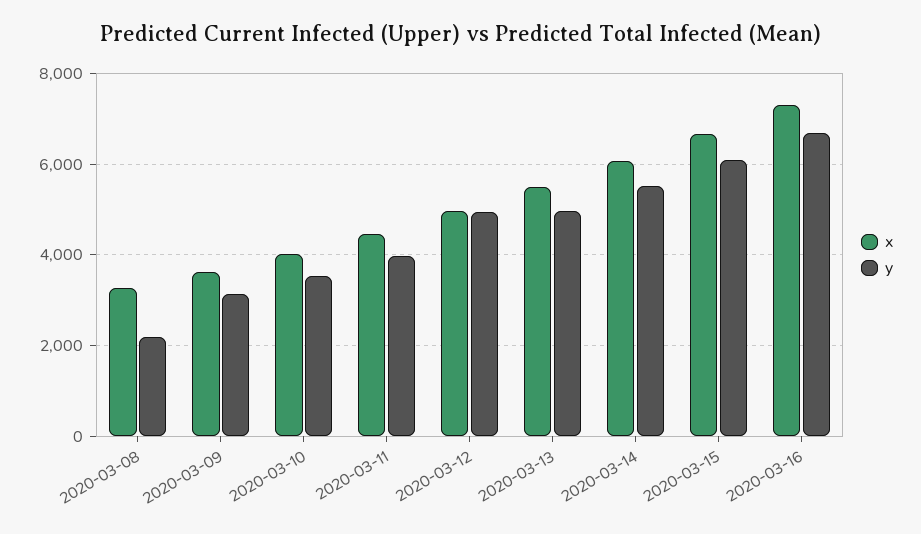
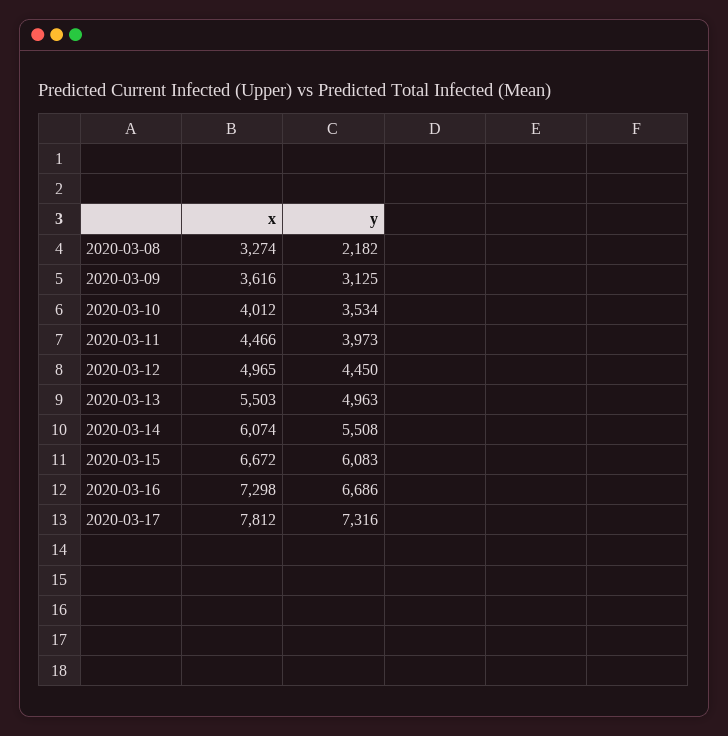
y, 2020-03-12: 5000 -> 4450
x, 2020-03-17: none -> 7812
y, 2020-03-17: none -> 7316

